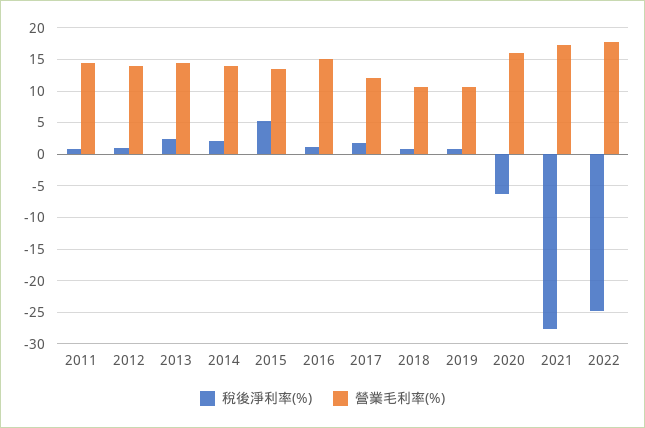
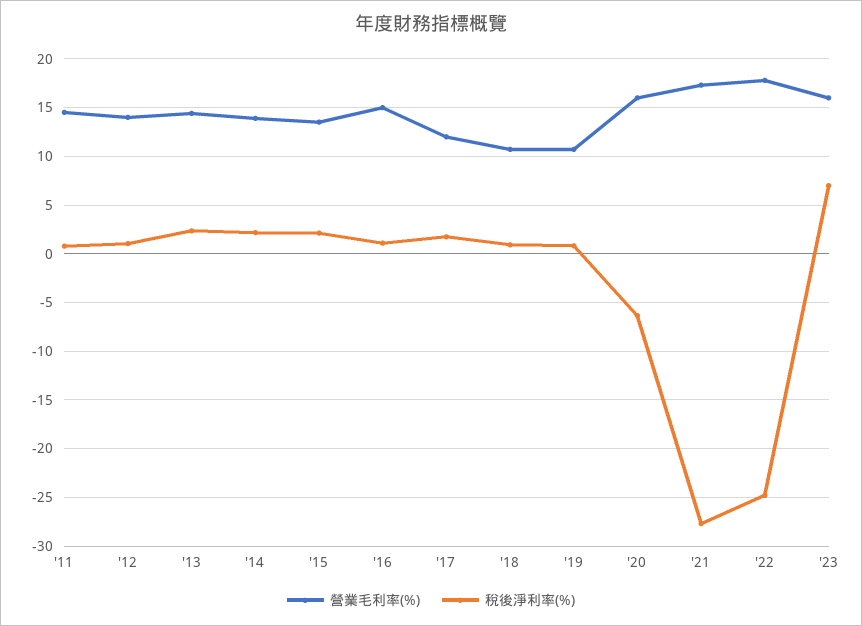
稅後淨利率(%), 2015: 5 -> 2
營業毛利率(%), '23: none -> 16
稅後淨利率(%), '23: none -> 7

